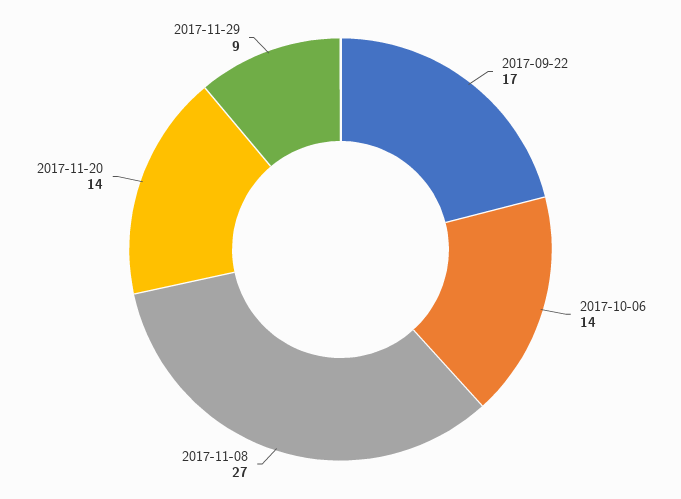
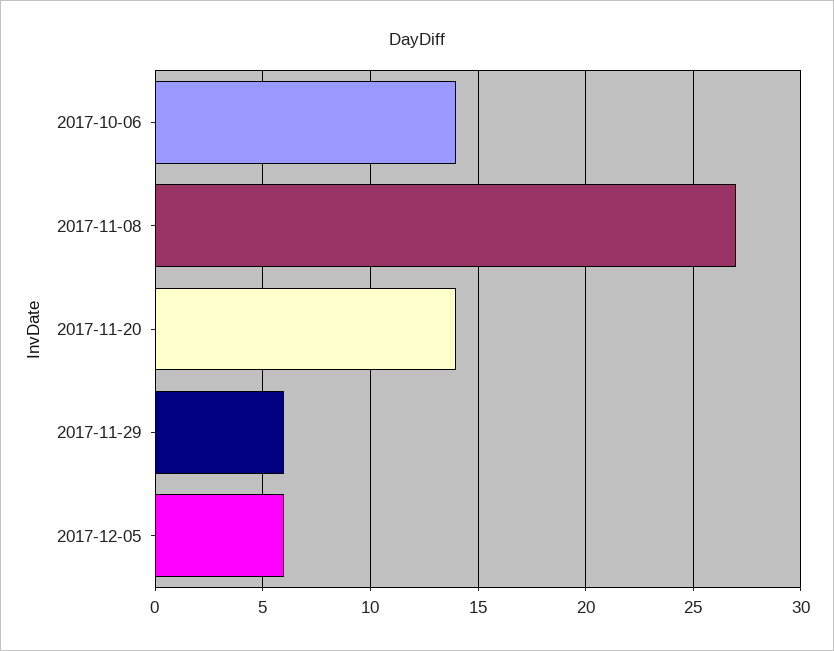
2017-09-22: 17 -> none
2017-11-29: 9 -> 6
2017-12-05: none -> 6

